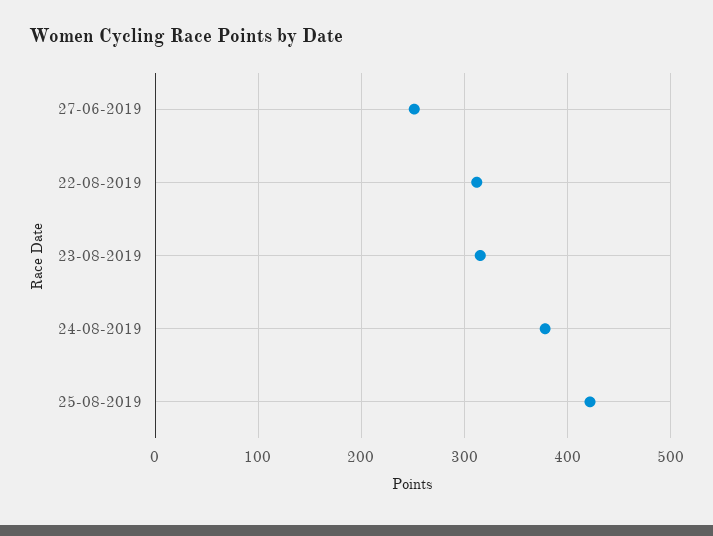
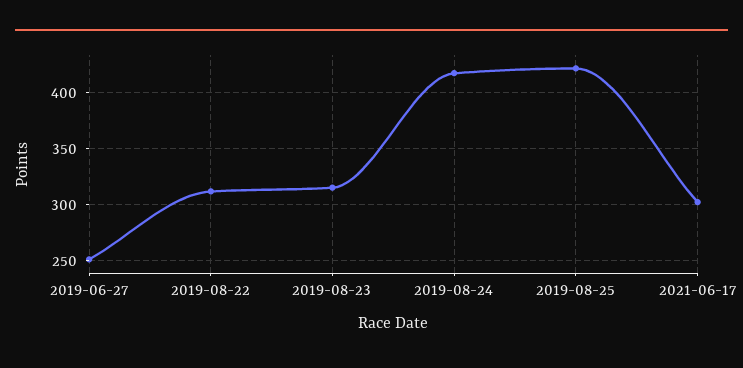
24-08-2019: 380 -> 420
2021-06-17: none -> 300

